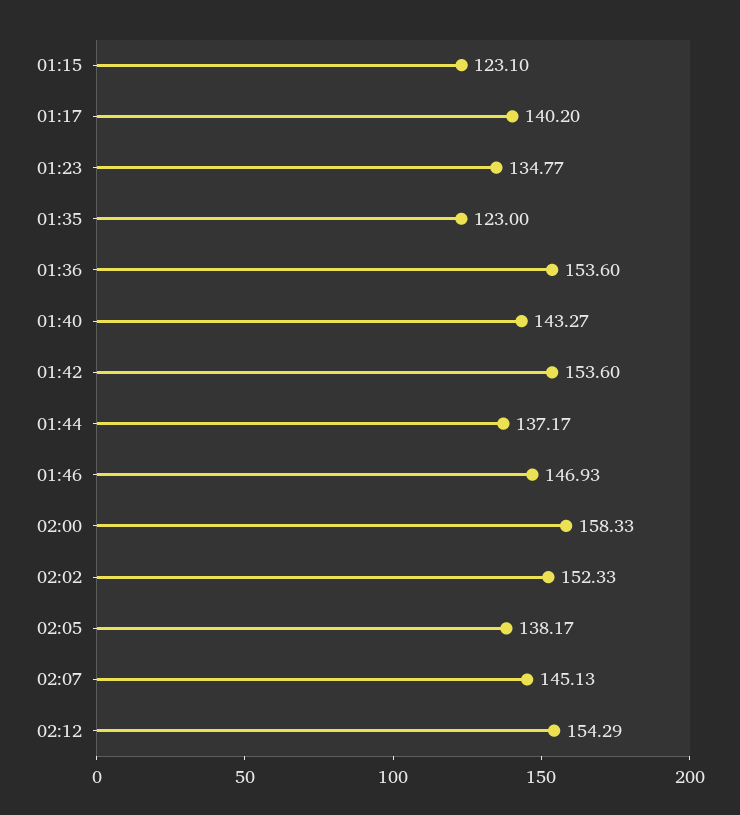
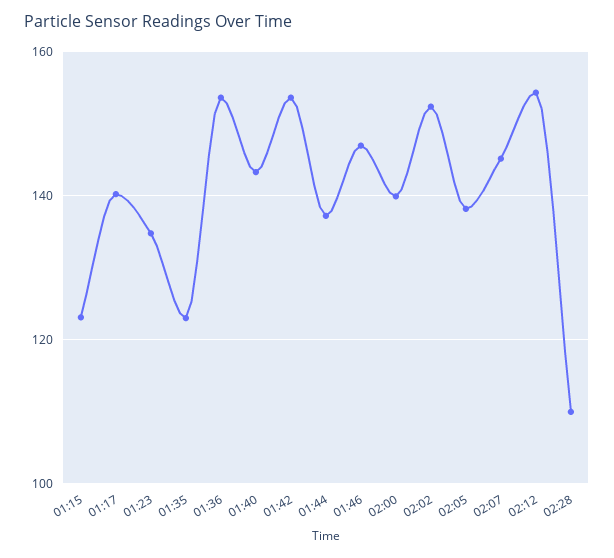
02:00: 158.33 -> 140
02:28: none -> 110

